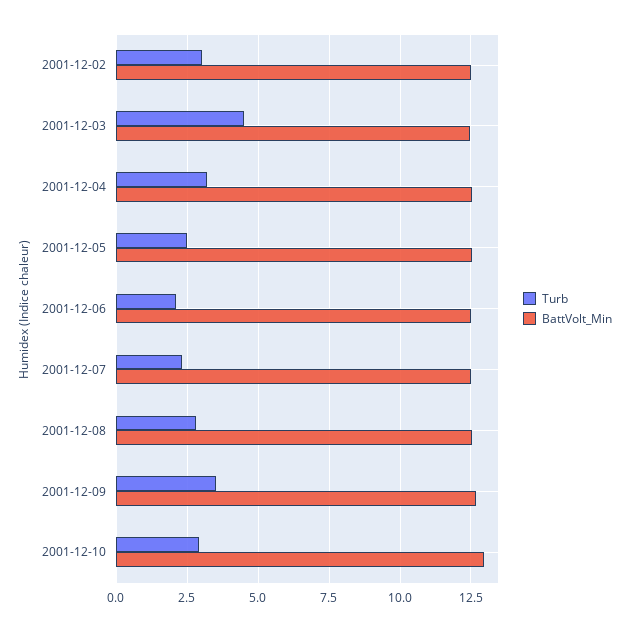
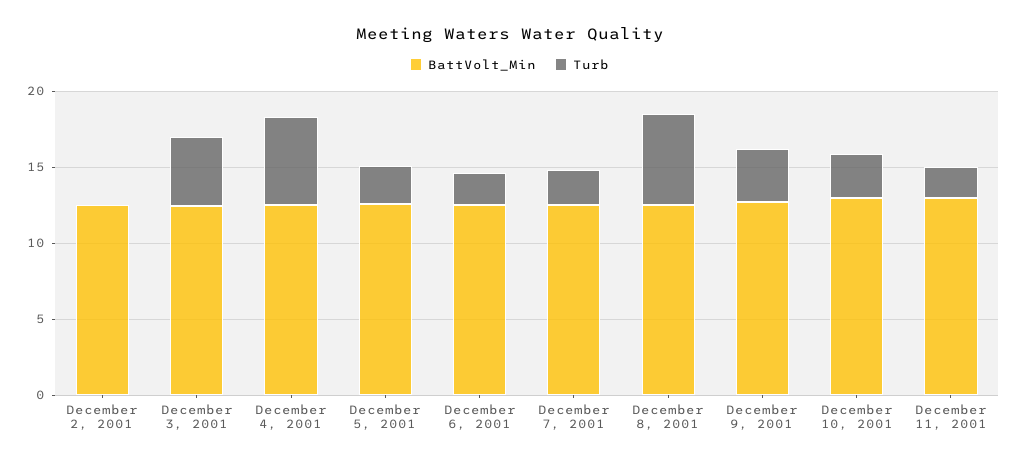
Turb, 2001-12-02: 3 -> 0
Turb, 2001-12-04: 3.25 -> 6
Turb, 2001-12-08: 2.75 -> 6
BattVolt_Min, December 11, 2001: none -> 13
Turb, December 11, 2001: none -> 2

